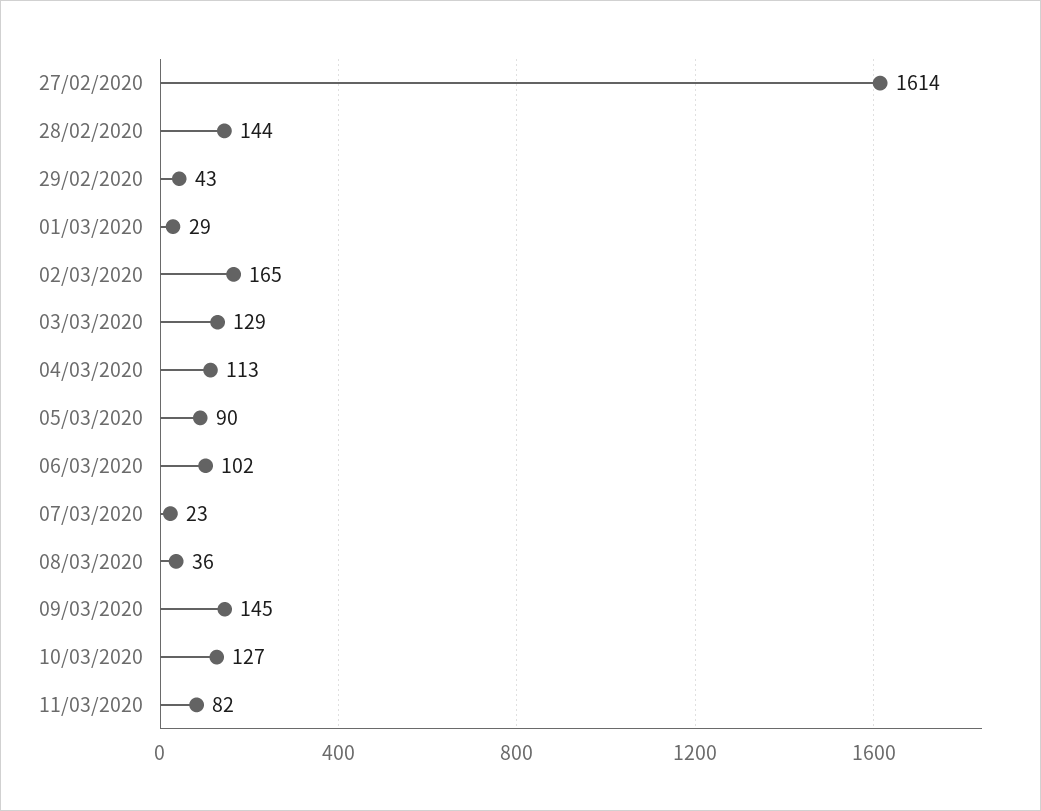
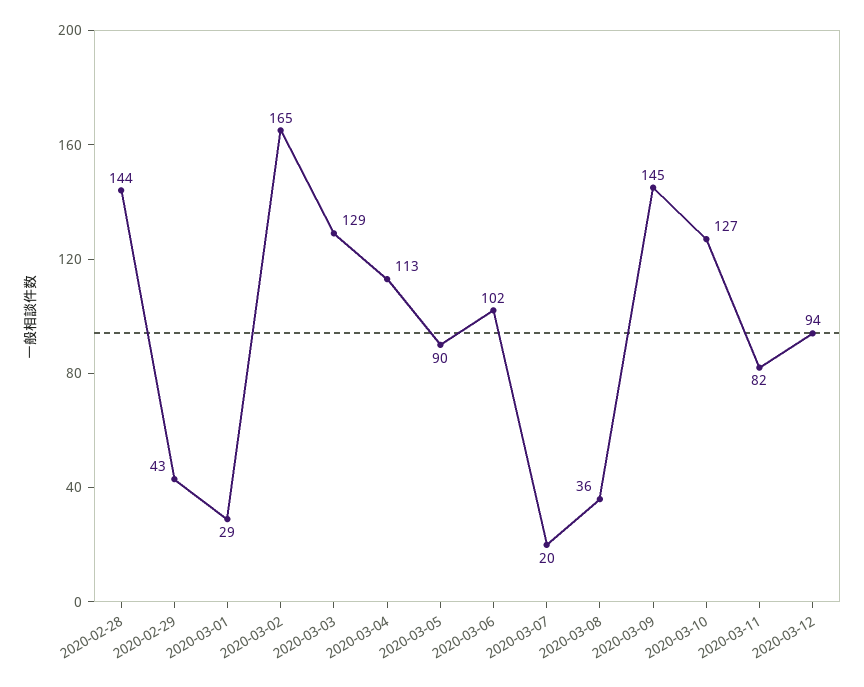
27/02/2020: 1614 -> none
07/03/2020: 23 -> 20
2020-03-12: none -> 94

